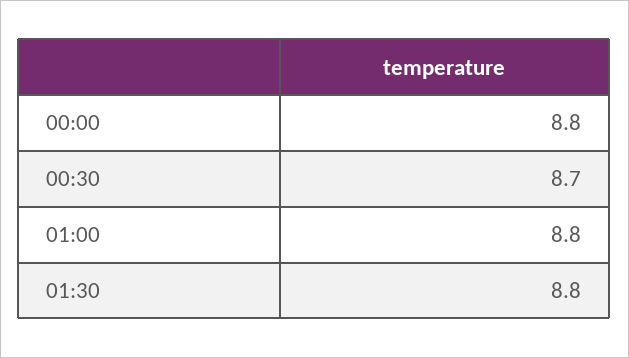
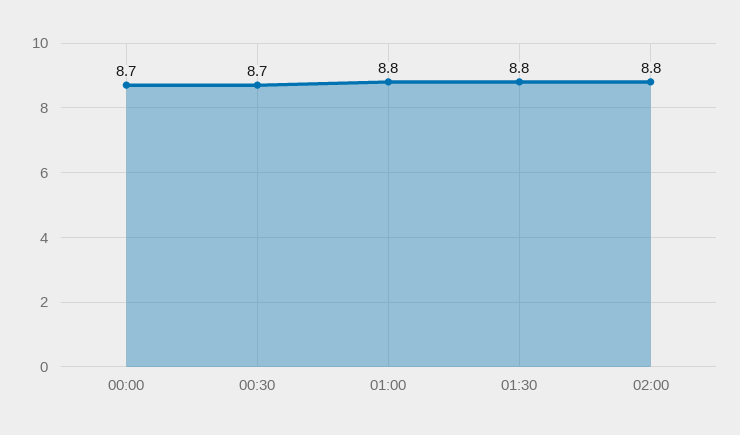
00:00: 8.8 -> 8.7
02:00: none -> 8.8

